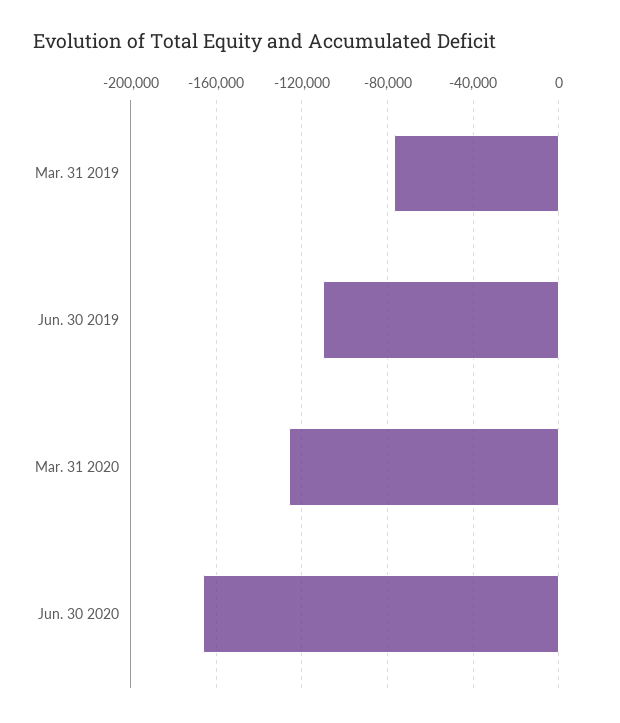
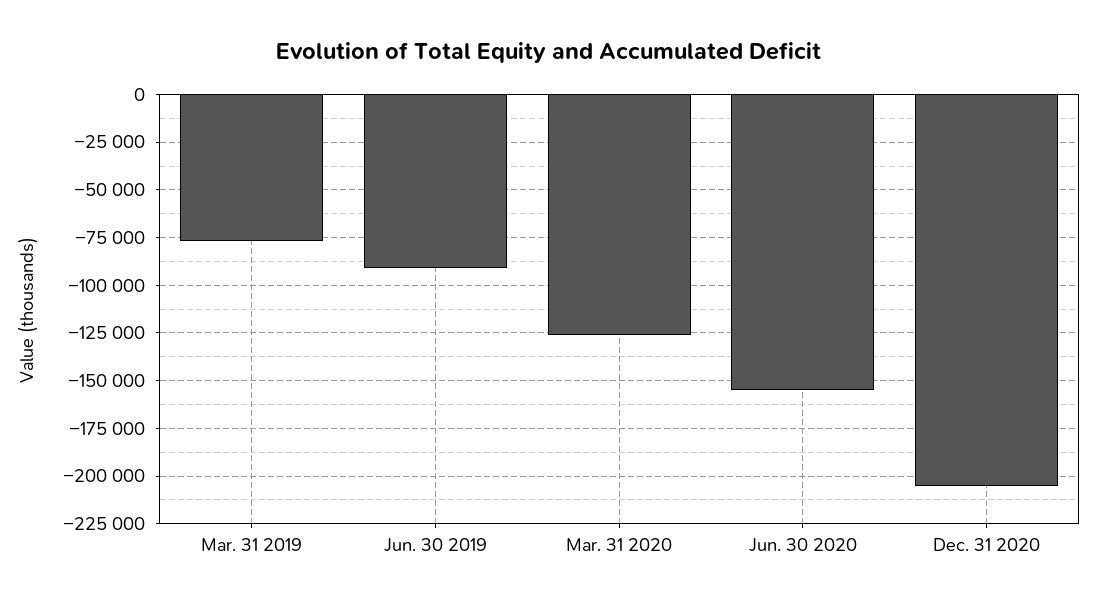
Jun. 30 2019: -110000 -> -90000
Jun. 30 2020: -165000 -> -155000
Dec. 31 2020: none -> -205000

